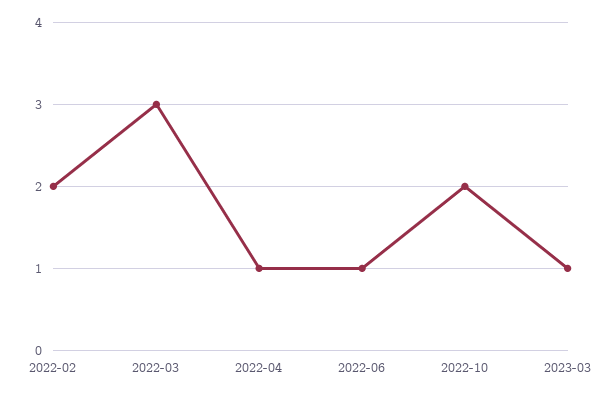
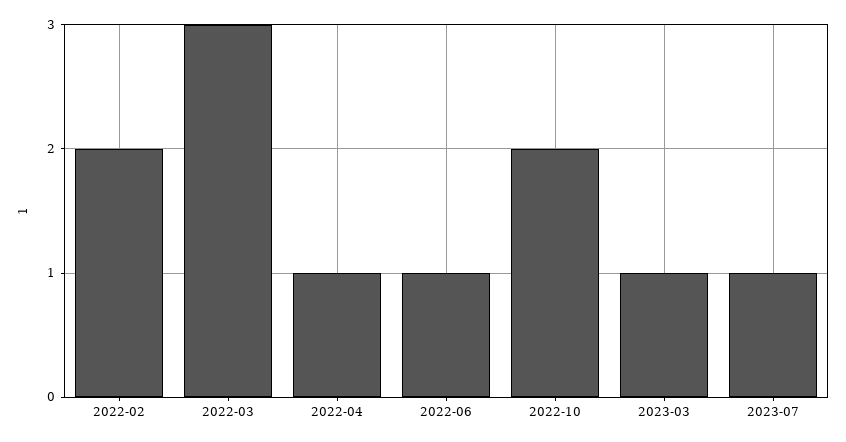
2023-07: none -> 1

